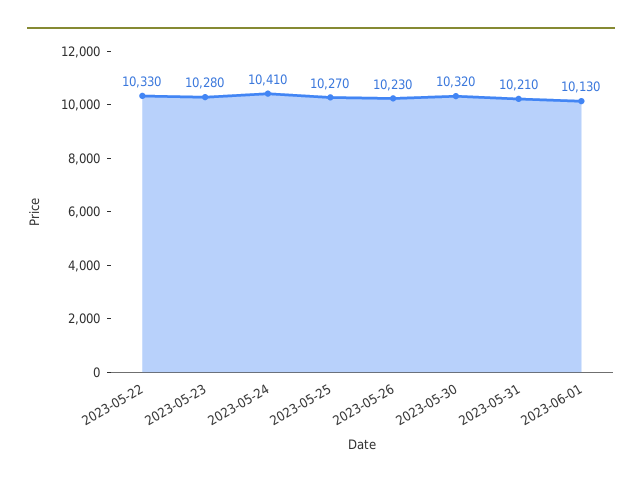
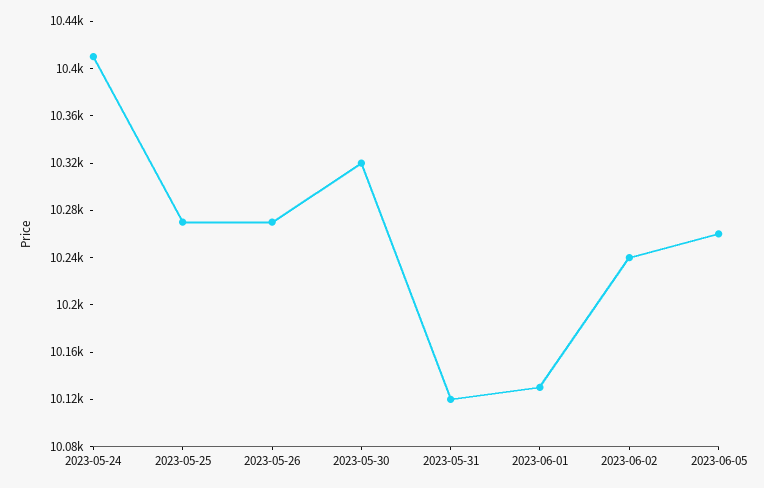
2023-05-22: 10330 -> none
2023-05-23: 10280 -> none
2023-05-26: 10230 -> 10270
2023-05-31: 10210 -> 10120
2023-06-02: none -> 10240
2023-06-05: none -> 10260

